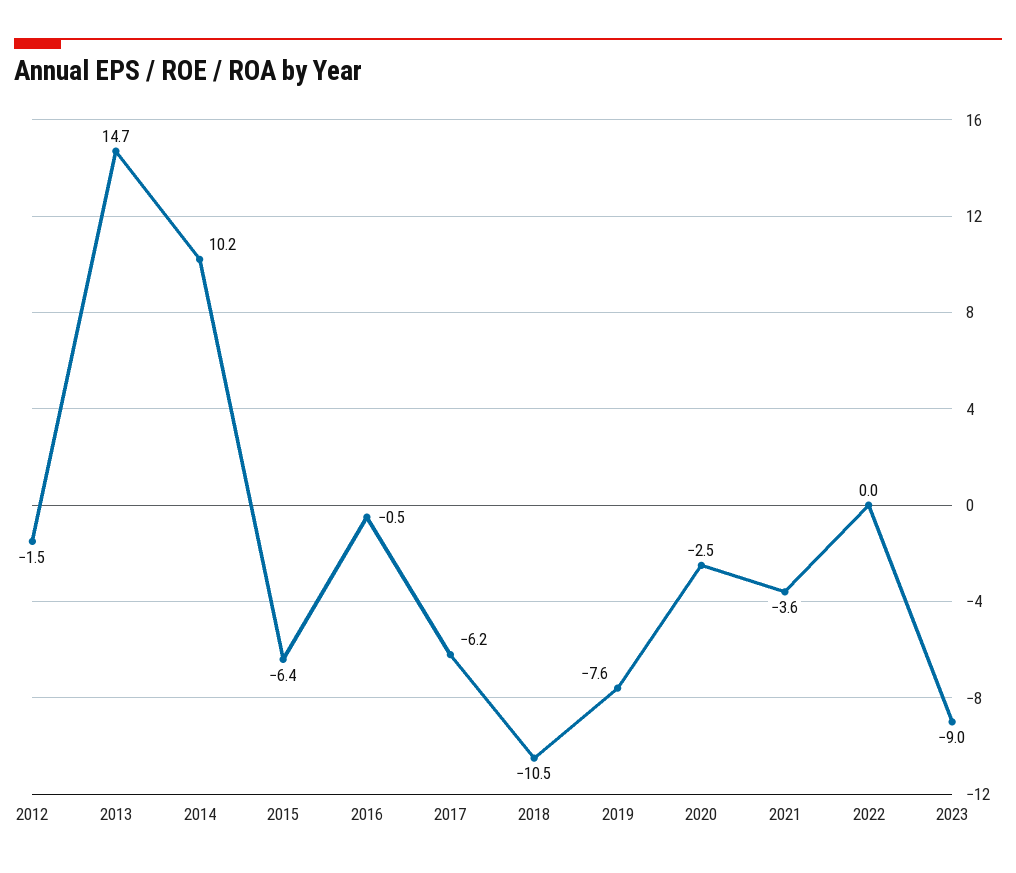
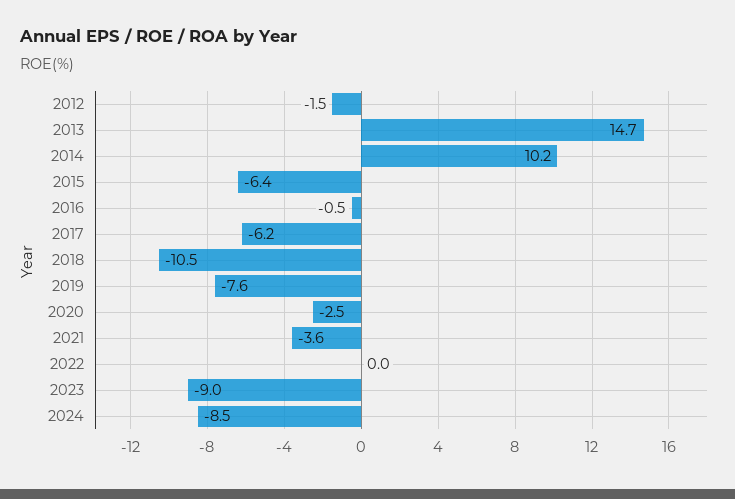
2024: none -> -8.5

